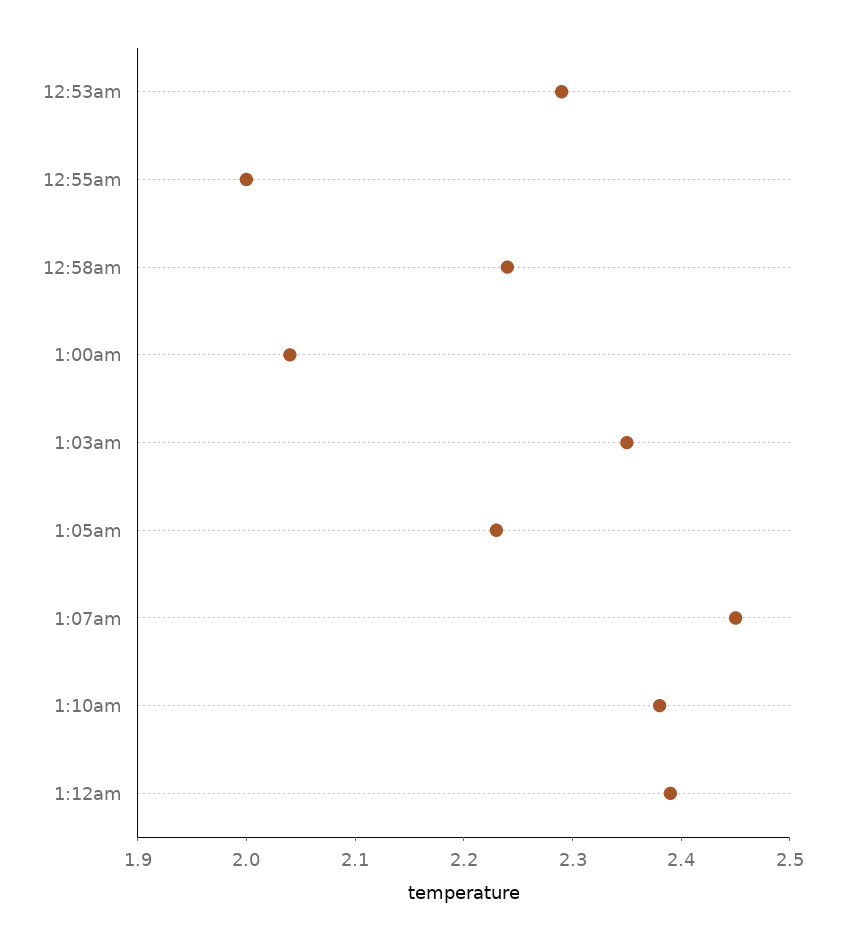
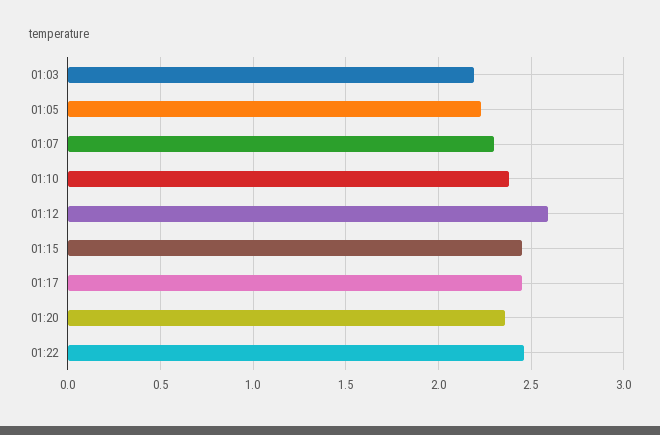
12:53am: 2.29 -> none
12:55am: 2 -> none
12:58am: 2.24 -> none
1:00am: 2.04 -> none
1:03am: 2.35 -> 2.2
1:07am: 2.45 -> 2.3
1:12am: 2.39 -> 2.6
01:15: none -> 2.45
01:17: none -> 2.45
01:20: none -> 2.35
01:22: none -> 2.45

